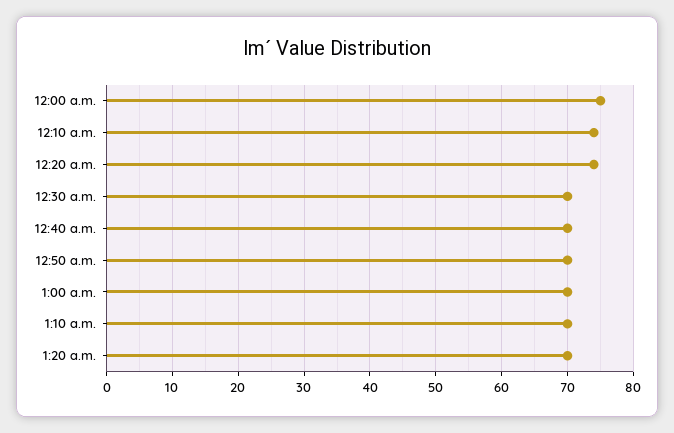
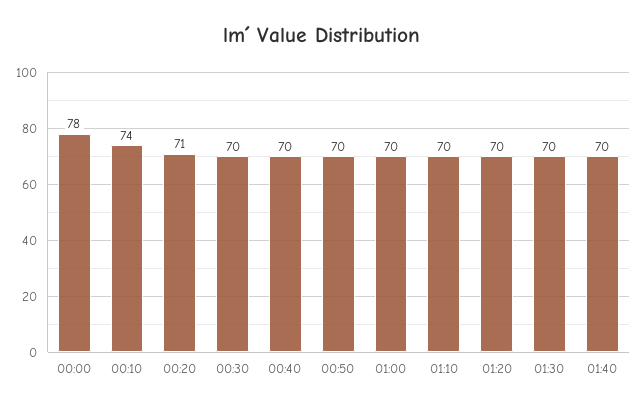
12:00 a.m.: 75 -> 78
12:20 a.m.: 74 -> 71
01:30: none -> 70
01:40: none -> 70

